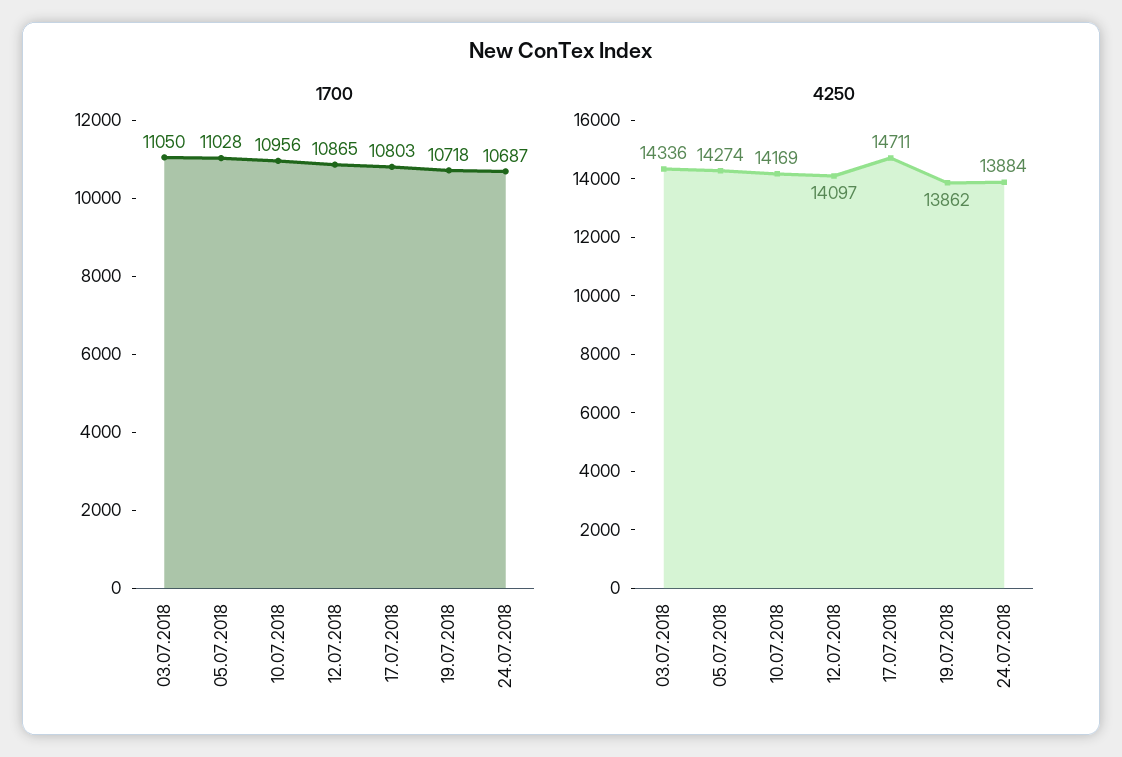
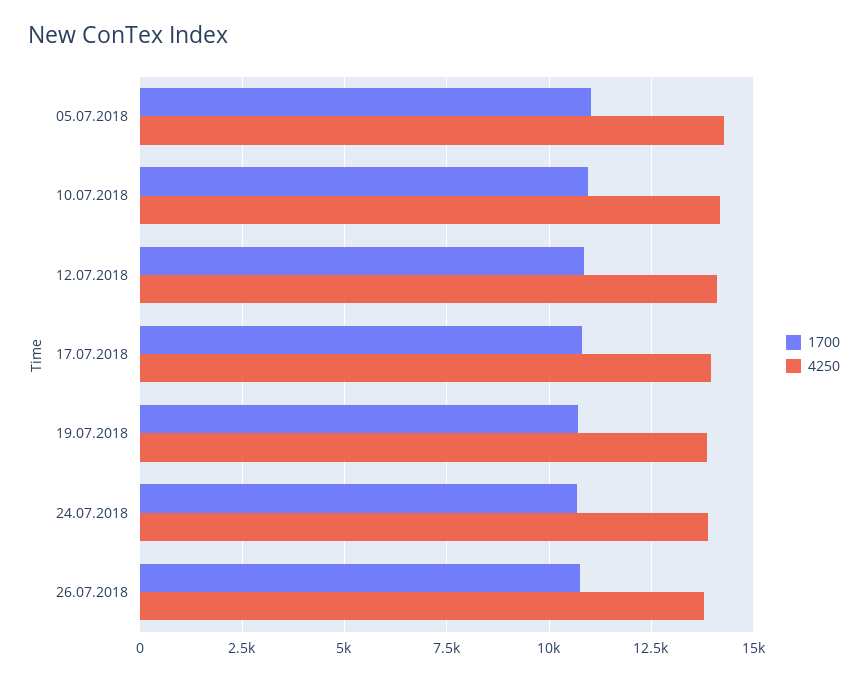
1700, 03.07.2018: 11050 -> none
4250, 03.07.2018: 14336 -> none
4250, 17.07.2018: 14711 -> 14000
1700, 26.07.2018: none -> 10750
4250, 26.07.2018: none -> 13750

